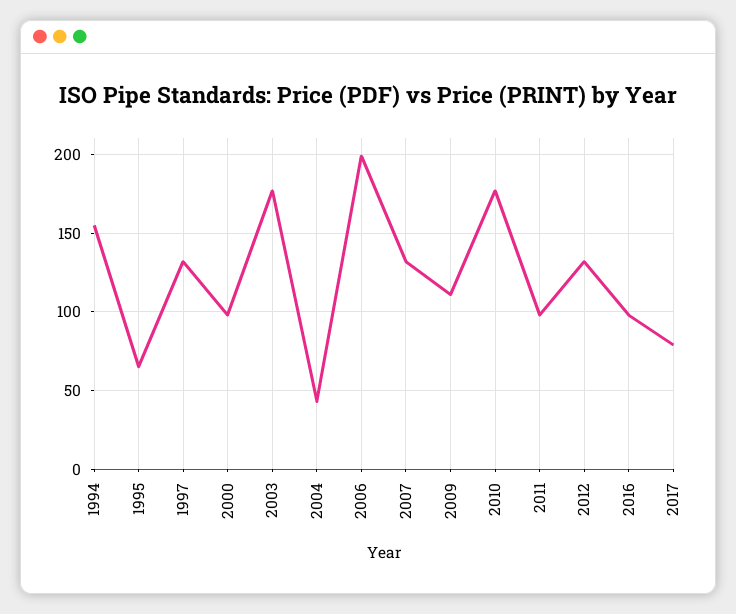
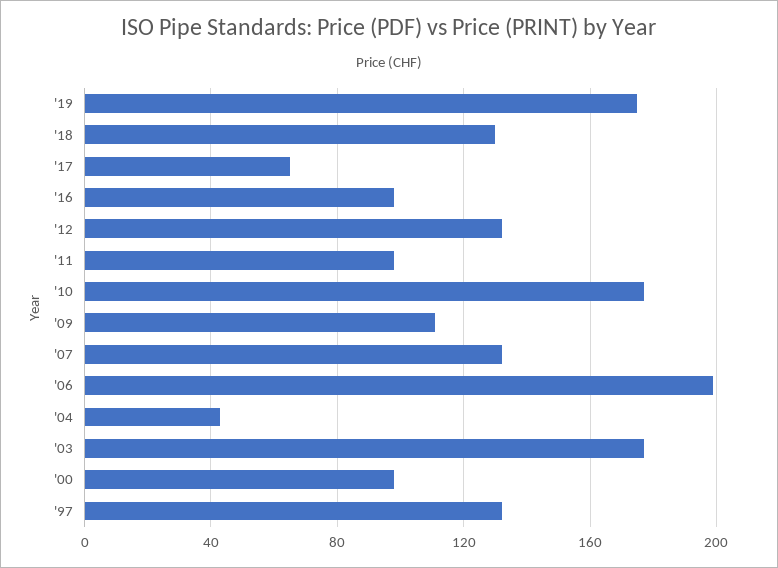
1994: 155 -> none
1995: 65 -> none
2017: 80 -> 65
'19: none -> 175
'18: none -> 130

